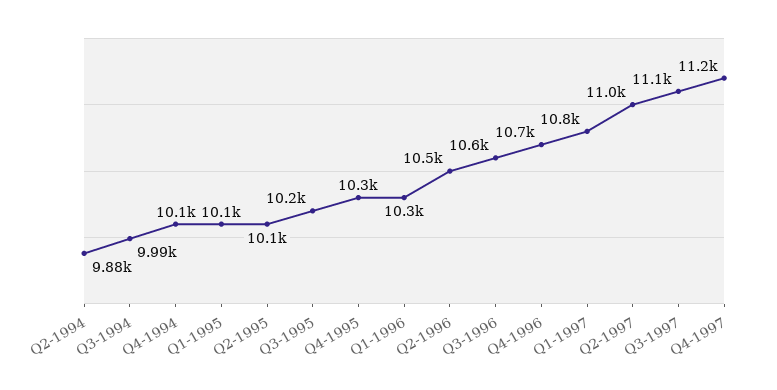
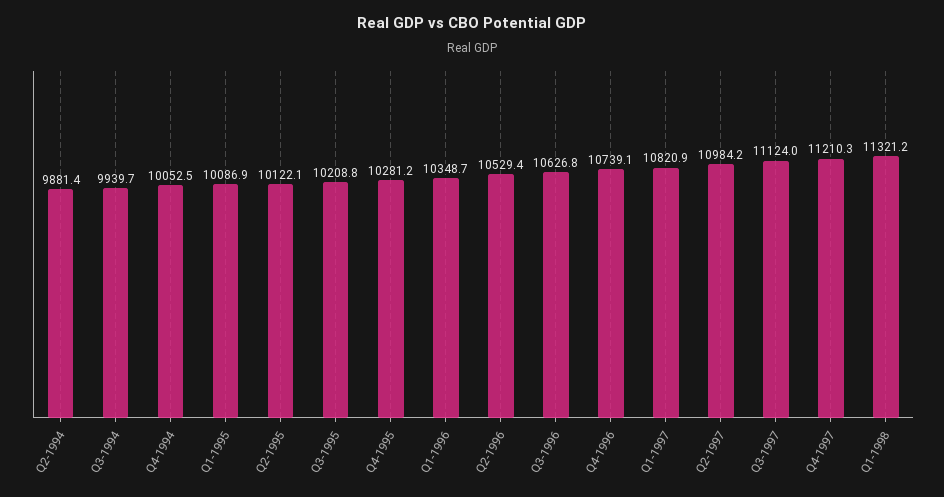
Q3-1994: 9990 -> 9939.7
Q1-1998: none -> 11321.2

